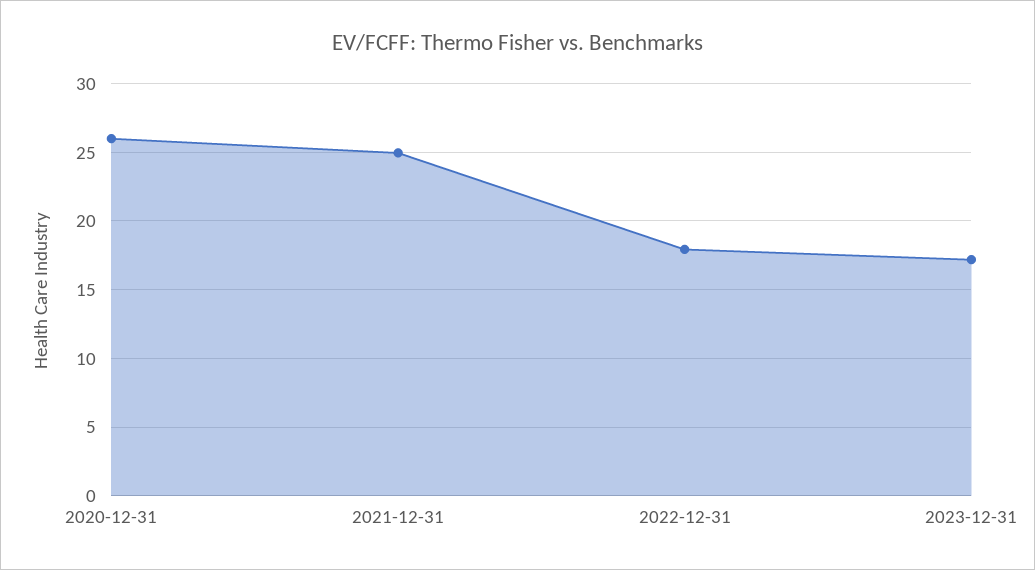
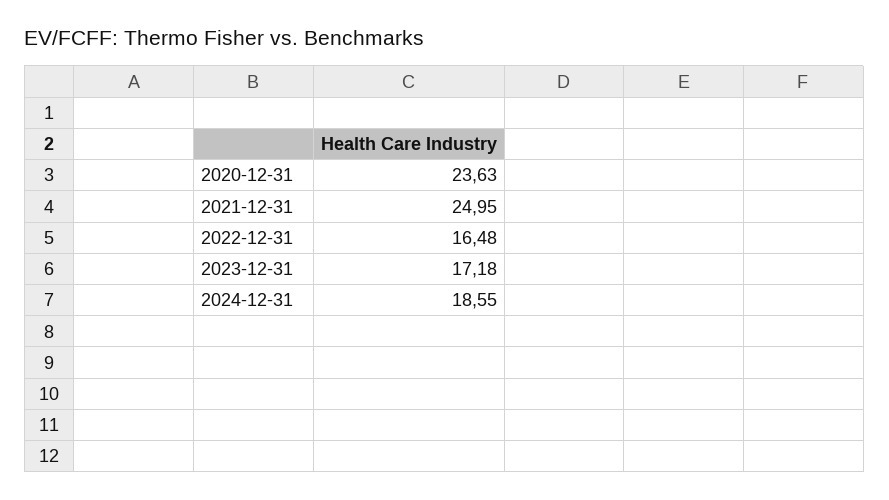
2020-12-31: 26 -> 23.63
2022-12-31: 18 -> 16.48
2024-12-31: none -> 18.55

